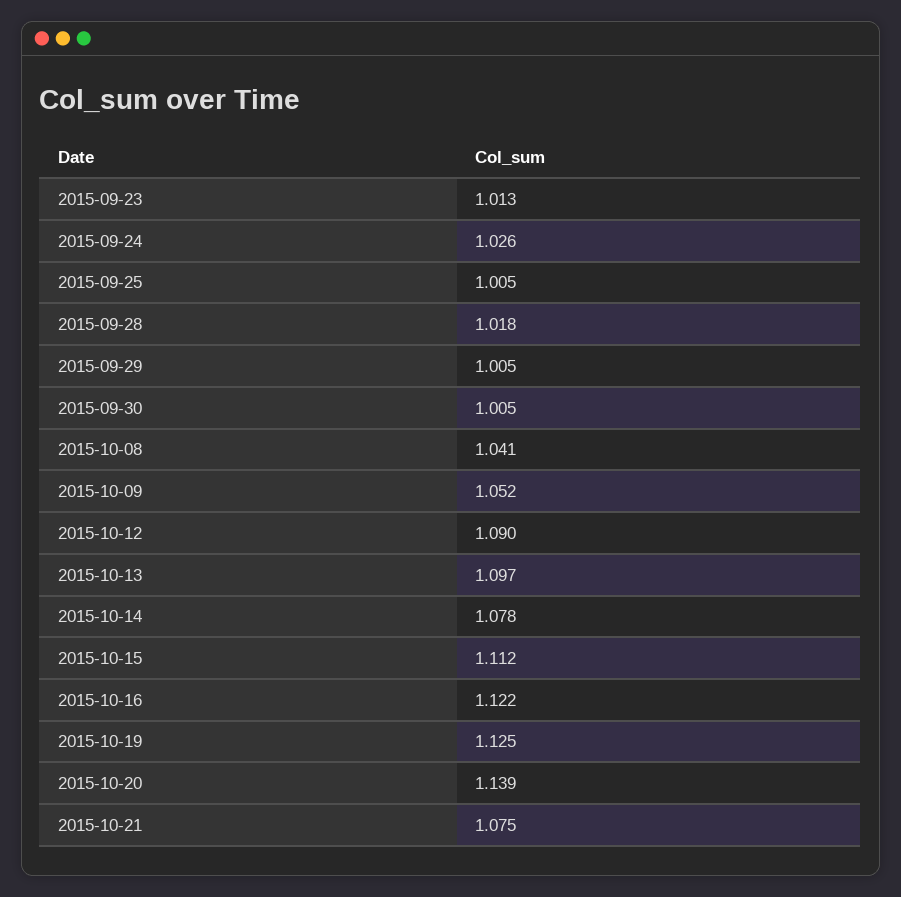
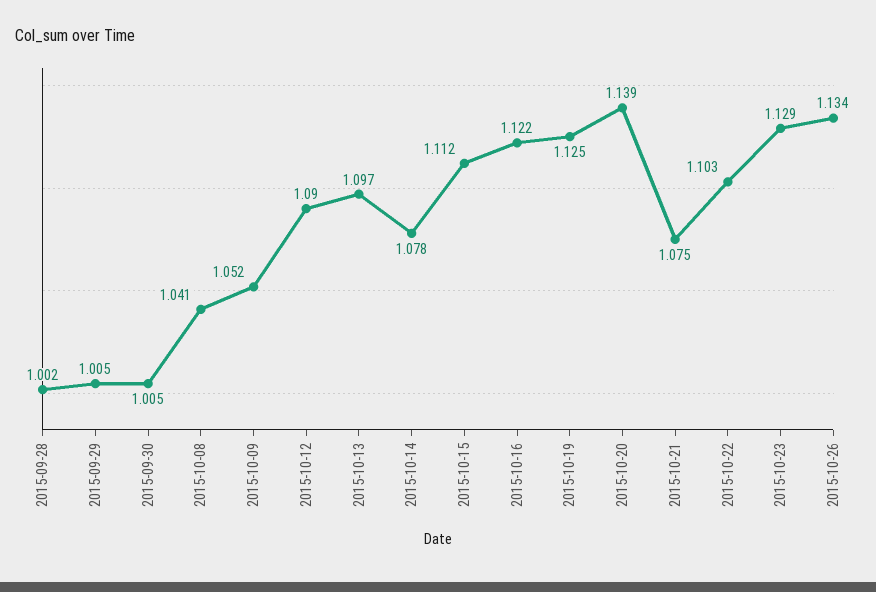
2015-09-23: 1.013 -> none
2015-09-24: 1.026 -> none
2015-09-25: 1.005 -> none
2015-09-28: 1.018 -> 1.002
2015-10-22: none -> 1.103
2015-10-23: none -> 1.129
2015-10-26: none -> 1.134

